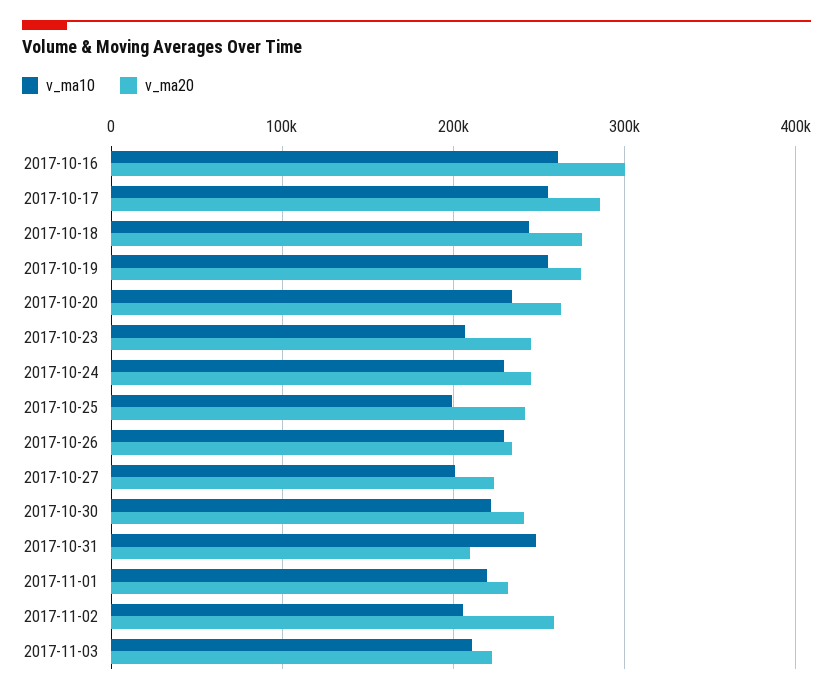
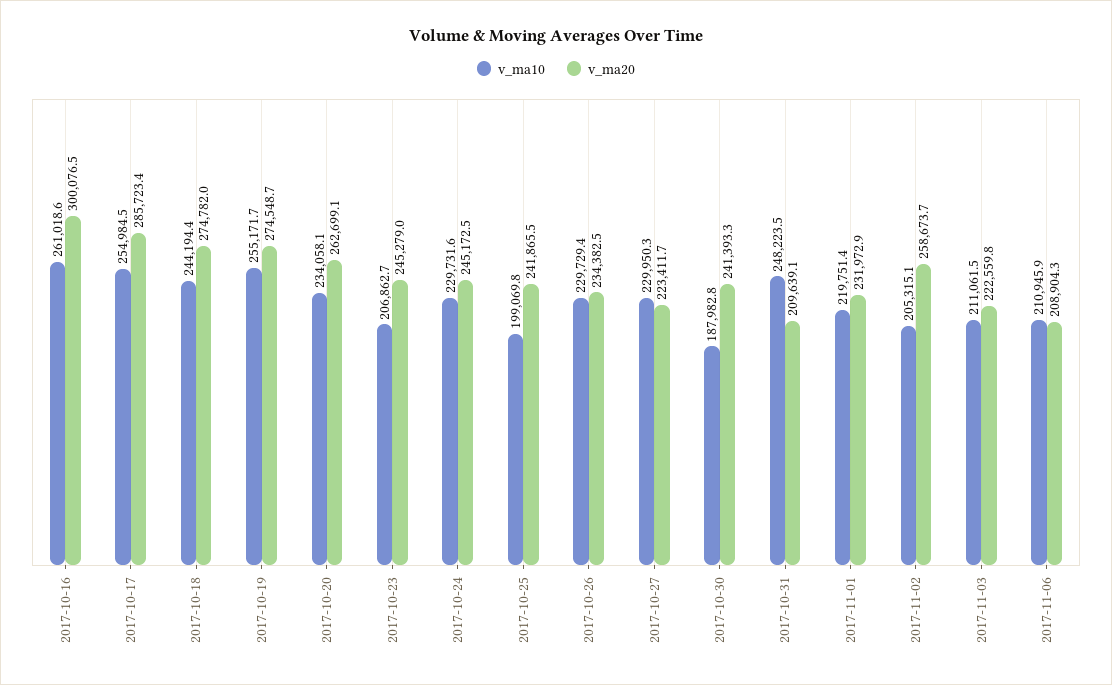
v_ma10, 2017-10-27: 200000 -> 229950.3
v_ma10, 2017-10-30: 220000 -> 187982.8
v_ma10, 2017-11-06: none -> 210945.9
v_ma20, 2017-11-06: none -> 208904.3

